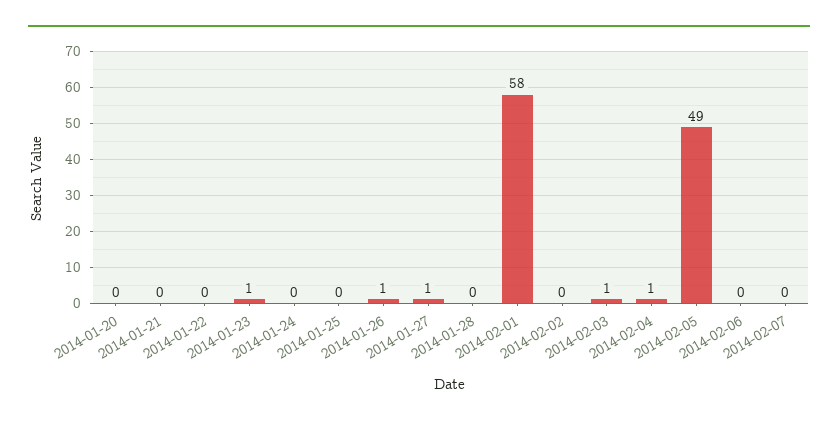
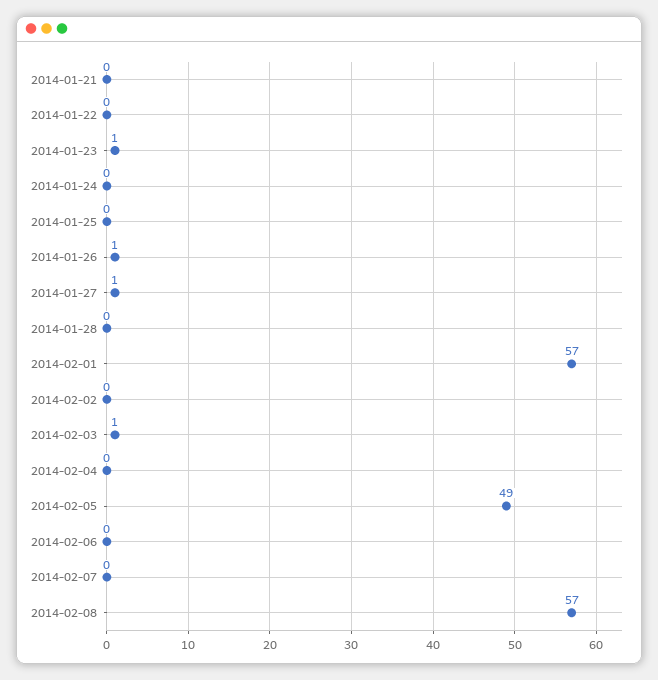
2014-01-20: 0 -> none
2014-02-01: 58 -> 57
2014-02-04: 1 -> 0
2014-02-08: none -> 57

